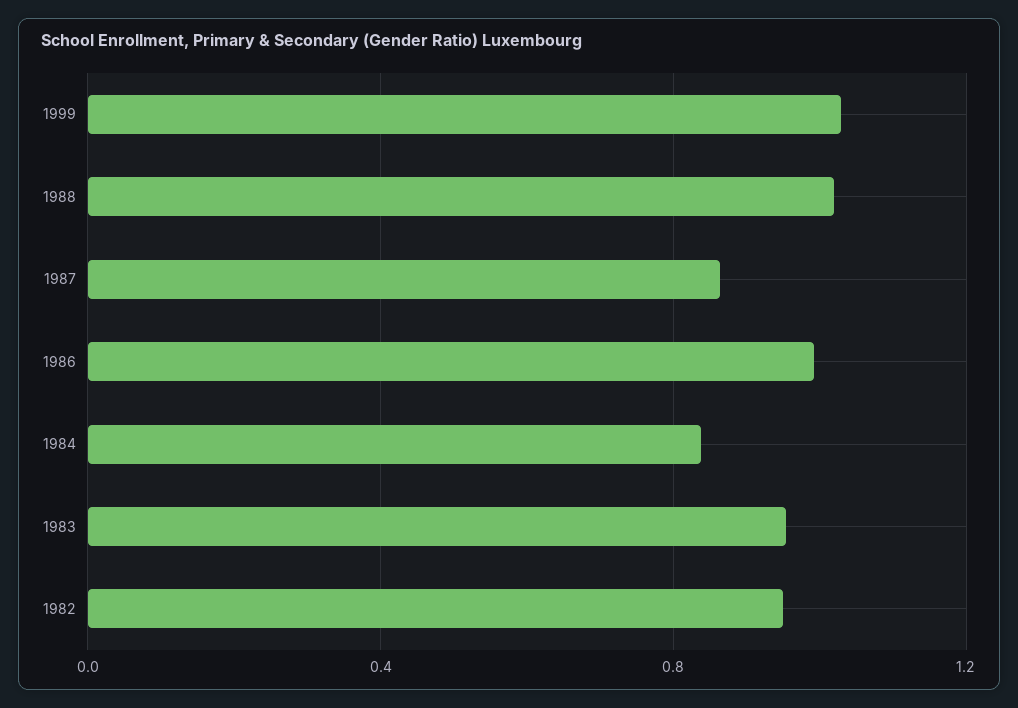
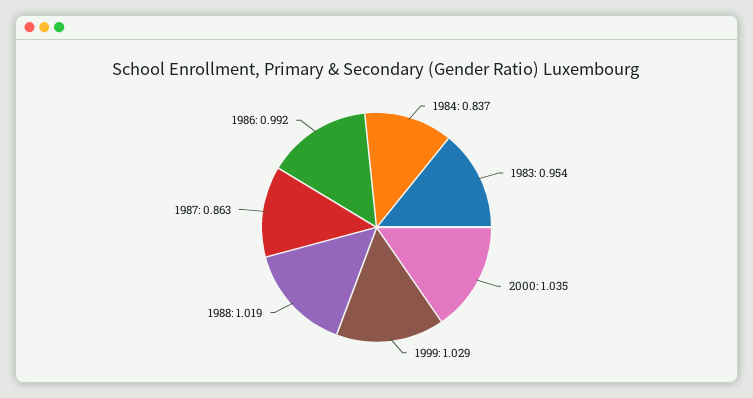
1982: 0.95 -> none
2000: none -> 1.035

